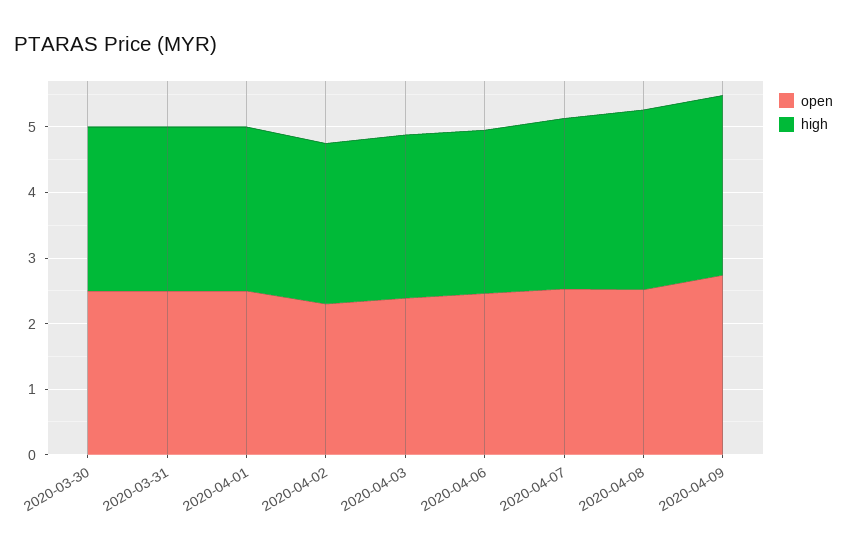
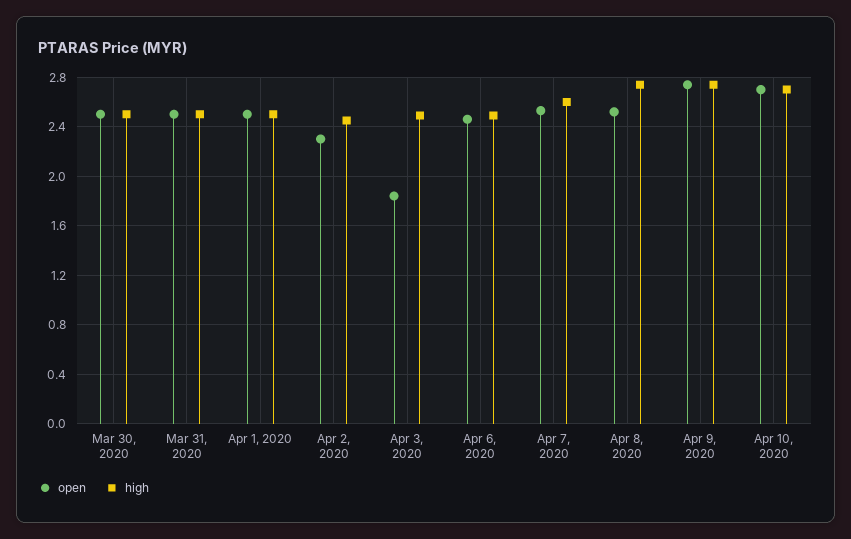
open, 2020-04-03: 2.4 -> 1.85
open, Apr 10, 2020: none -> 2.7
high, Apr 10, 2020: none -> 2.7

